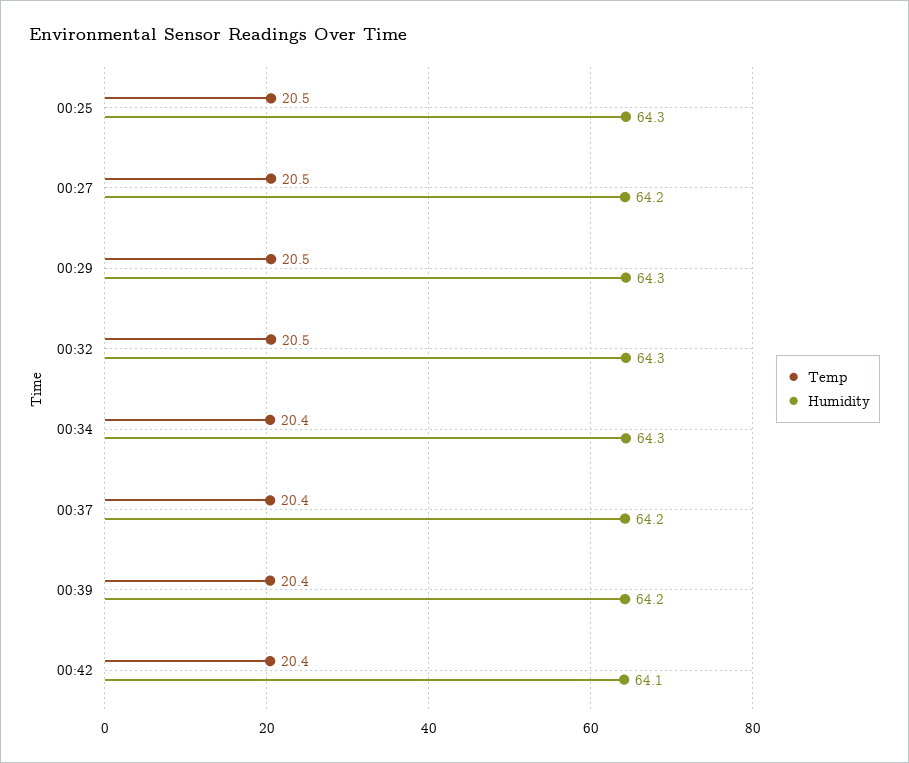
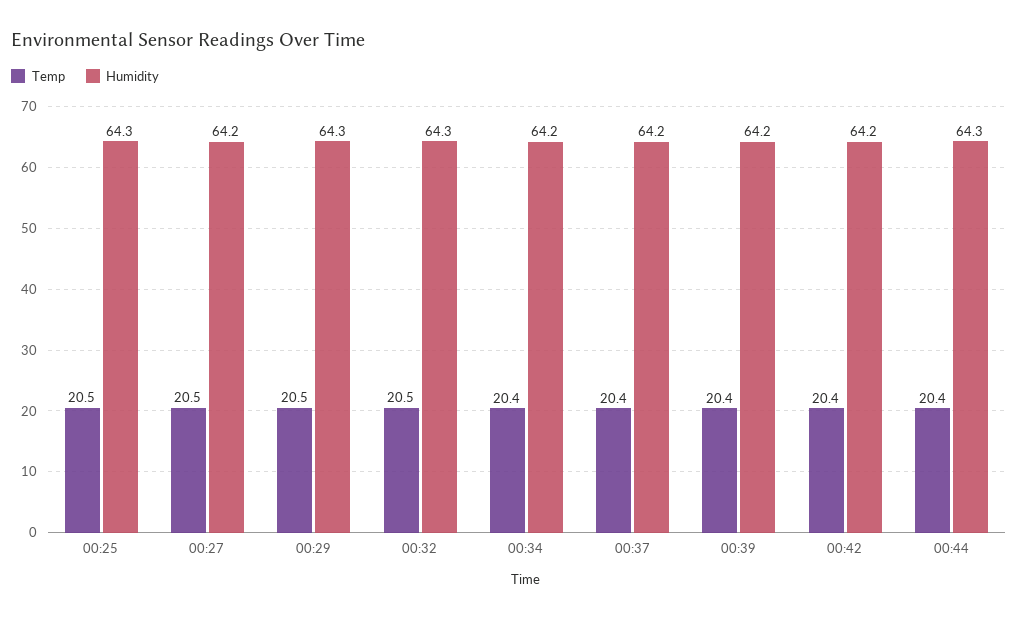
Humidity, 00:34: 64.3 -> 64.2
Humidity, 00:42: 64.1 -> 64.2
Temp, 00:44: none -> 20.4
Humidity, 00:44: none -> 64.3

